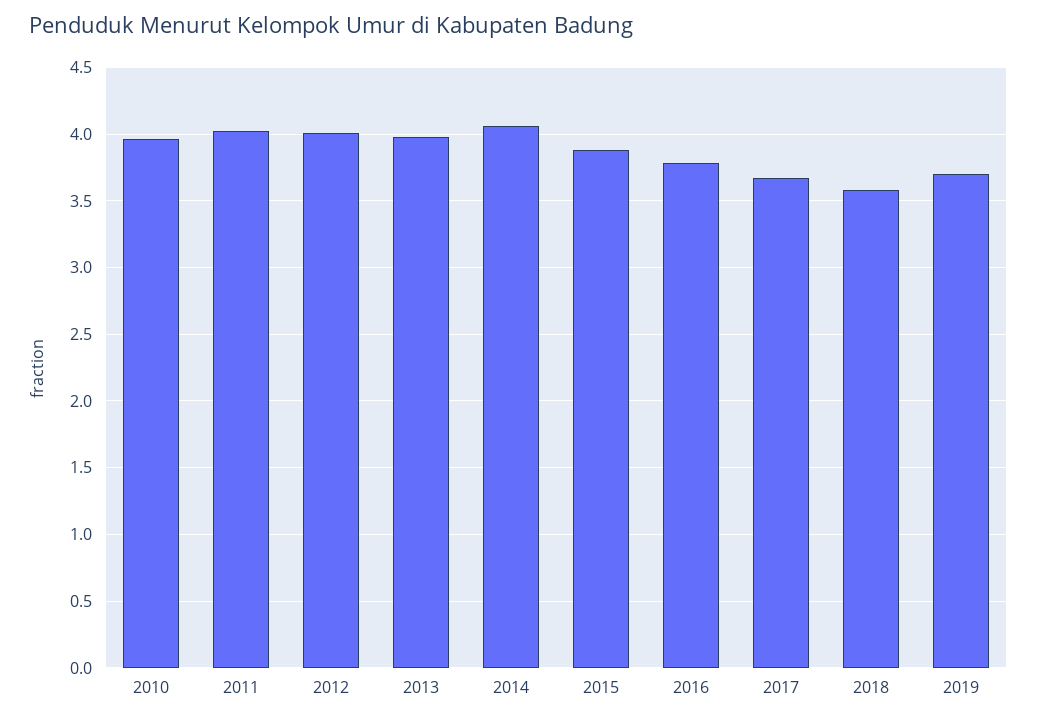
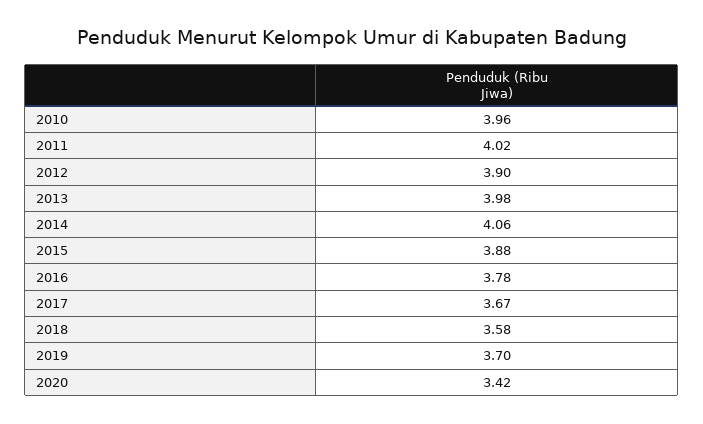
2012: 4 -> 3.9
2020: none -> 3.42

